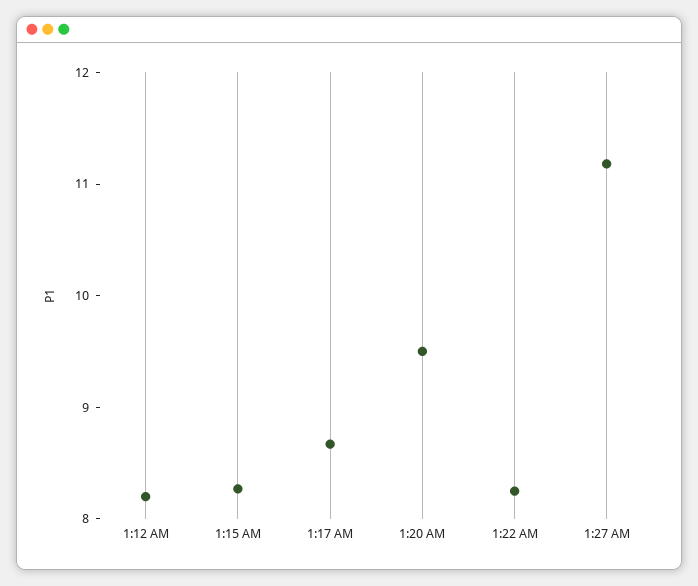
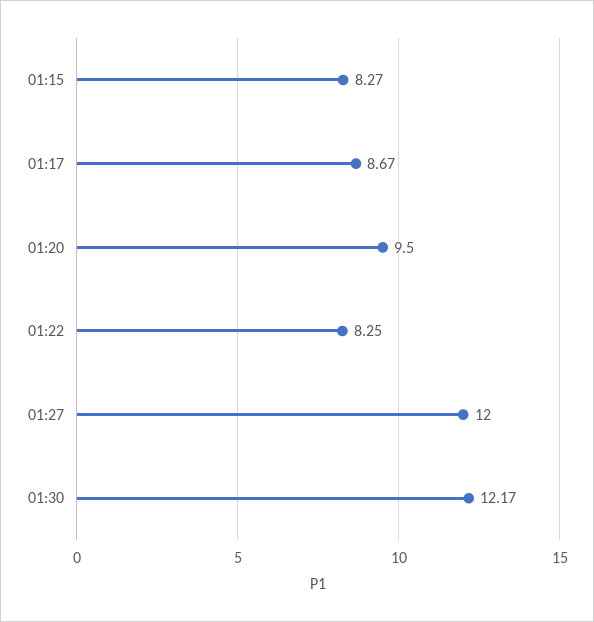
1:12 AM: 8.2 -> none
1:27 AM: 11.2 -> 12
01:30: none -> 12.17

